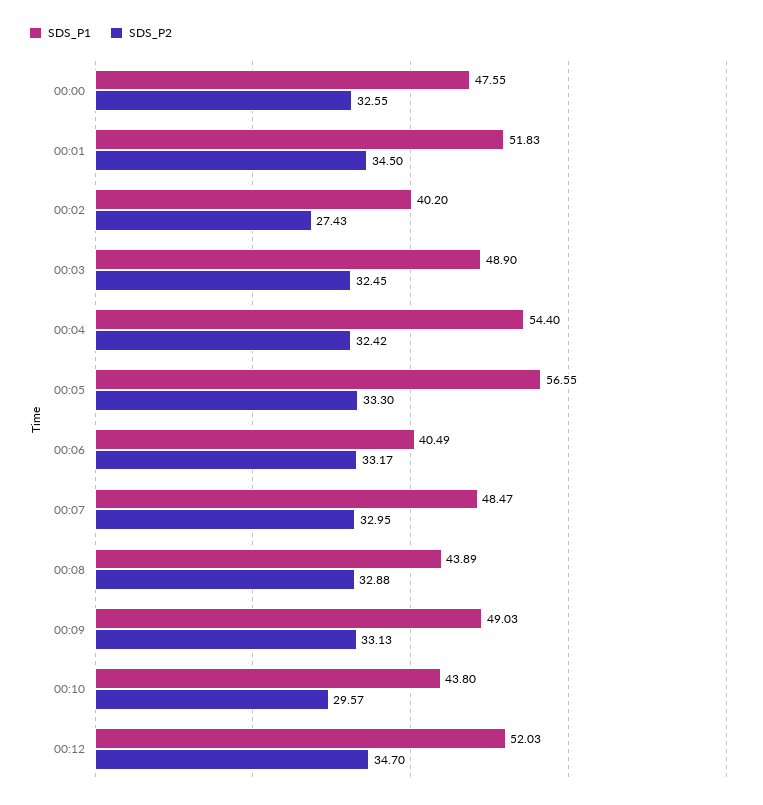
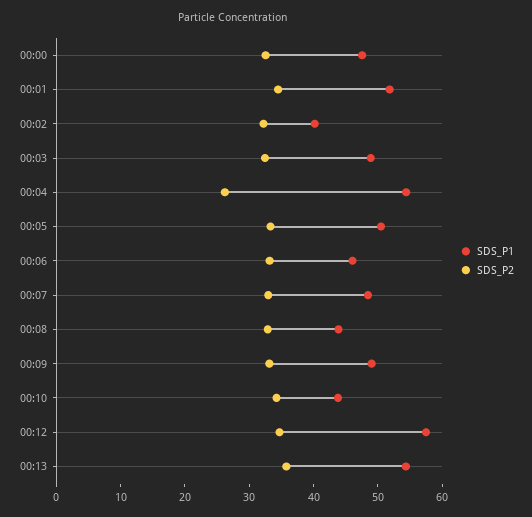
SDS_P2, 00:02: 27.43 -> 32
SDS_P2, 00:04: 32.42 -> 26
SDS_P1, 00:05: 56.55 -> 50
SDS_P1, 00:06: 40.49 -> 46
SDS_P2, 00:10: 29.57 -> 34
SDS_P1, 00:12: 52.03 -> 58
SDS_P1, 00:13: none -> 54
SDS_P2, 00:13: none -> 36

